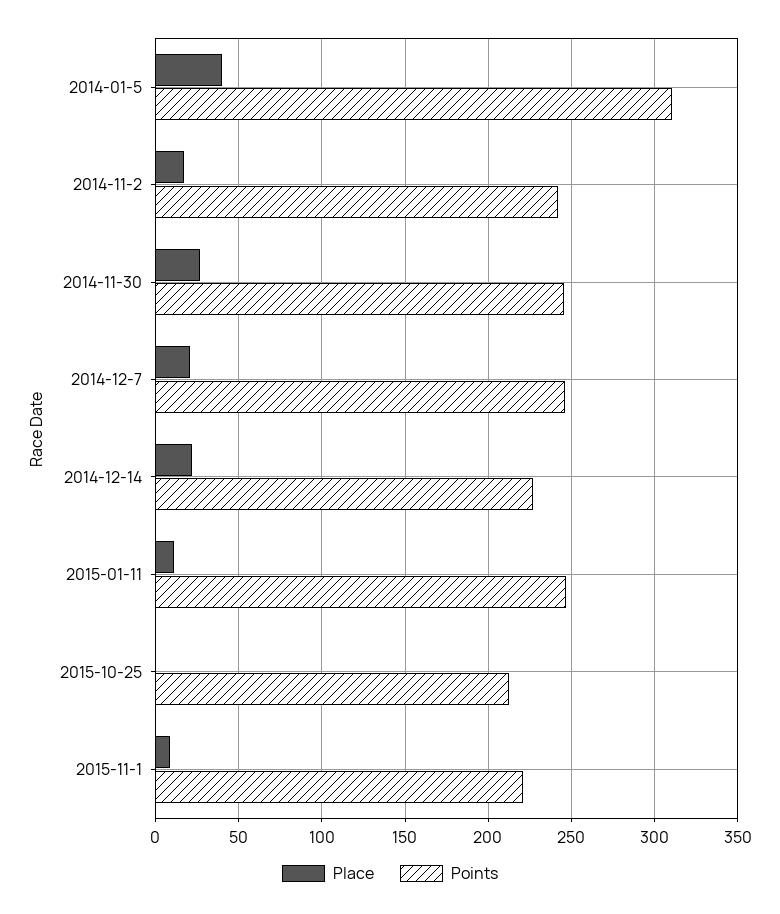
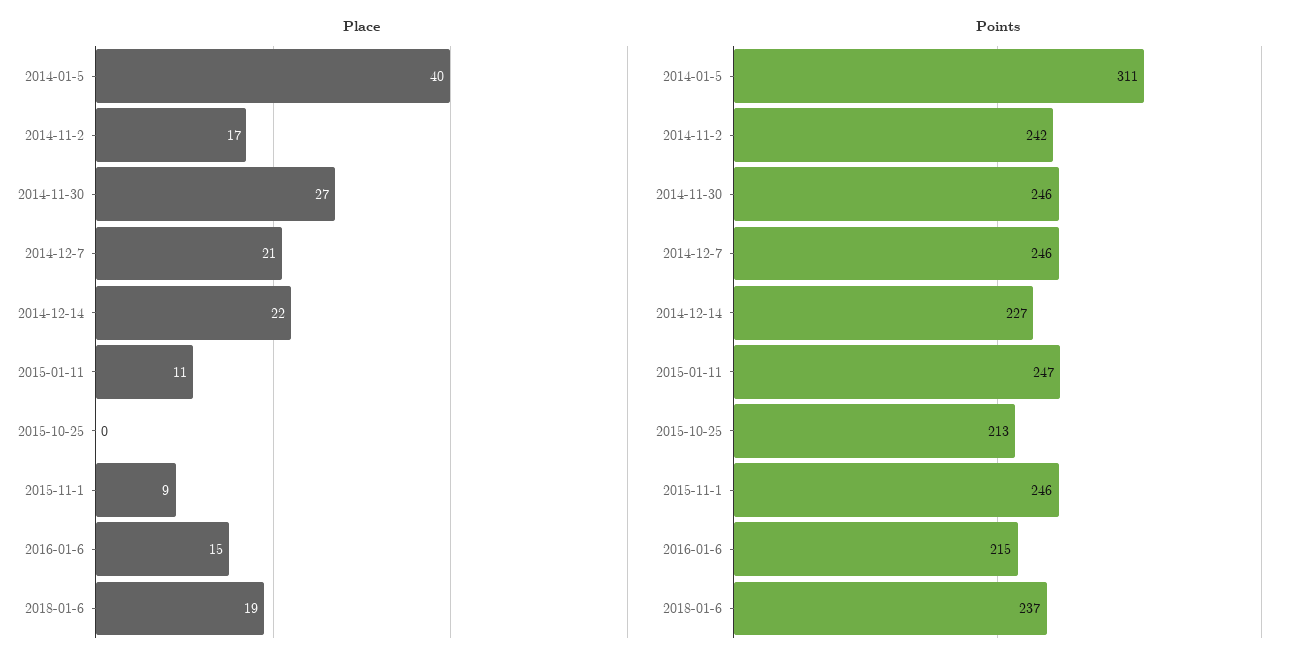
Points, 2015-11-1: 220 -> 246
Place, 2016-01-6: none -> 15
Place, 2018-01-6: none -> 19
Points, 2016-01-6: none -> 215
Points, 2018-01-6: none -> 237

